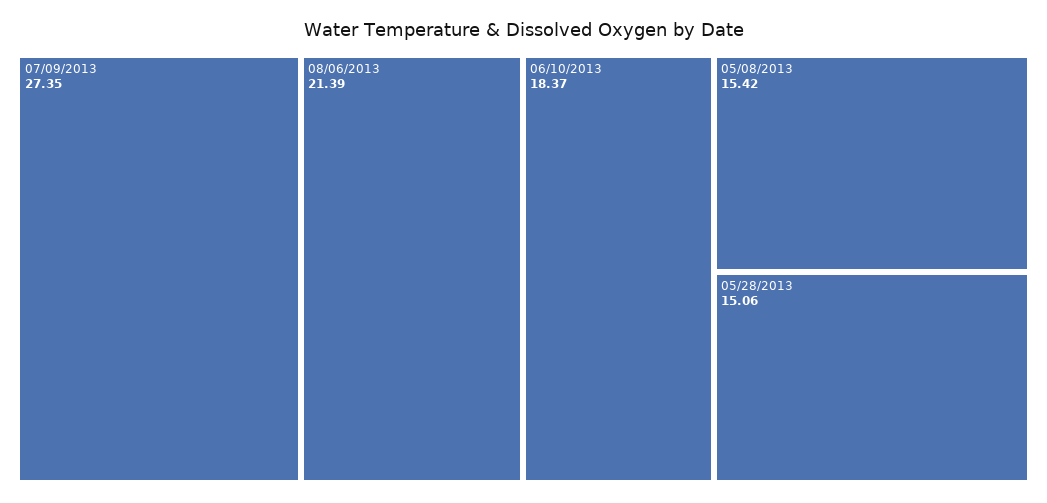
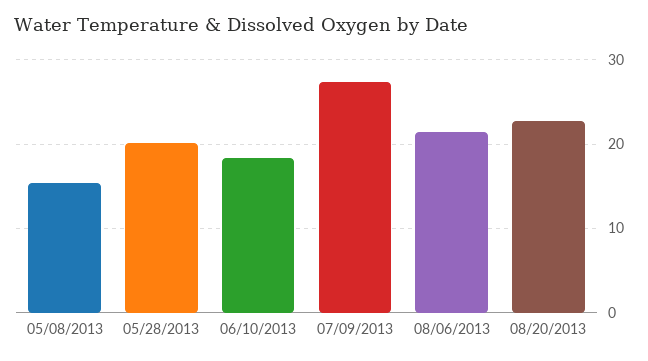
05/28/2013: 15.06 -> 20
08/20/2013: none -> 23

